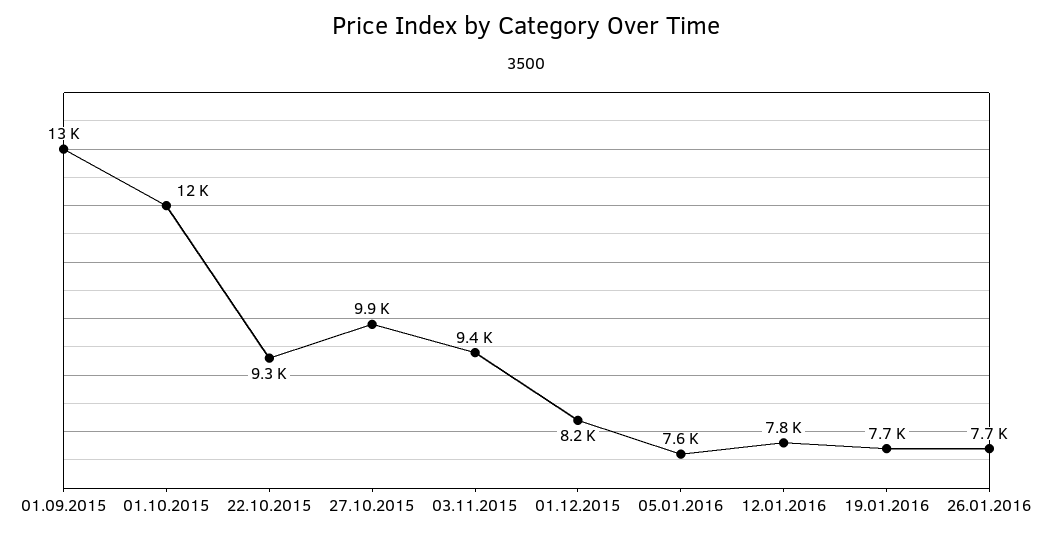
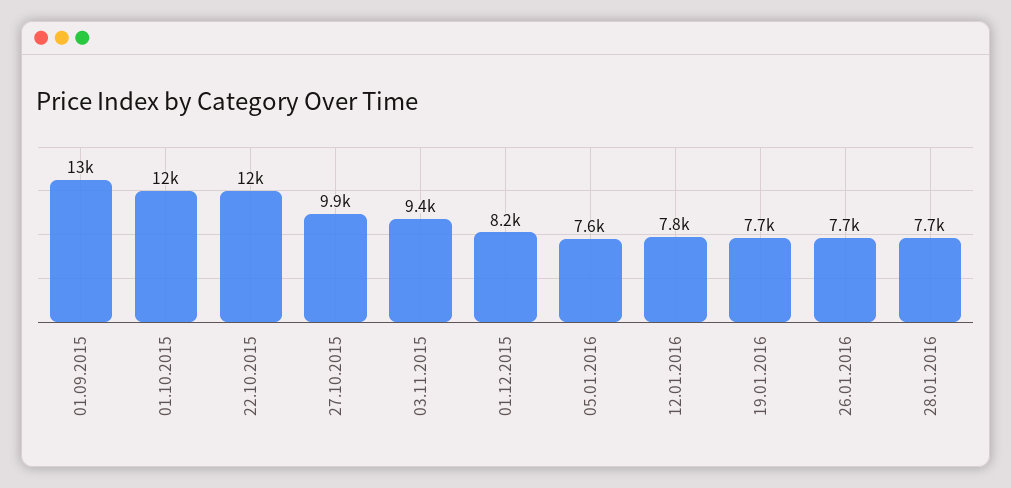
22.10.2015: 9300 -> 12000
28.01.2016: none -> 7700

